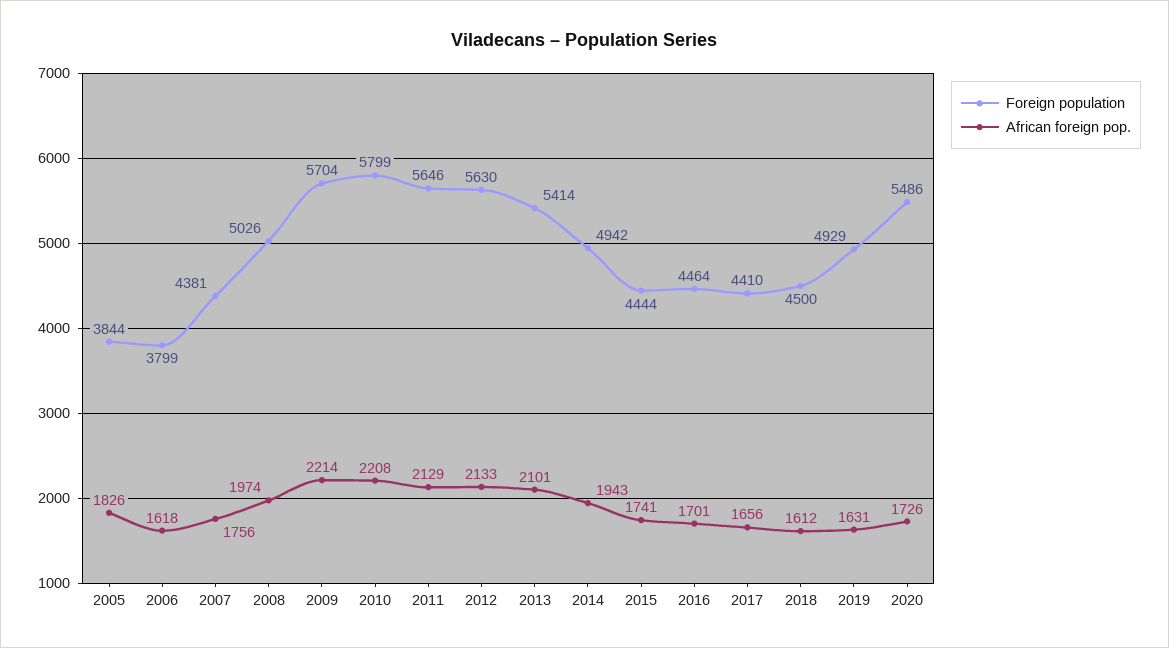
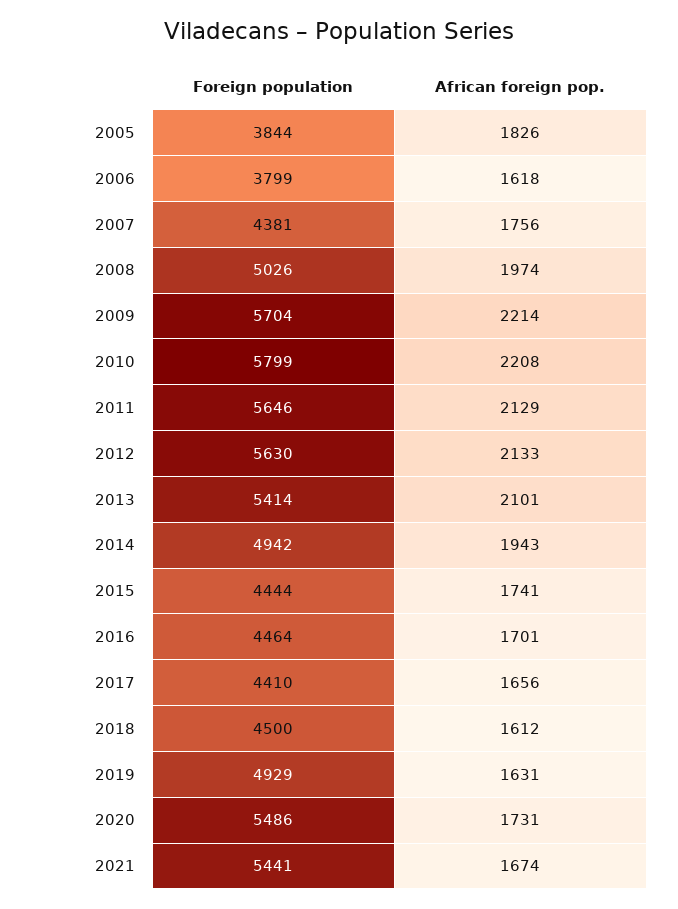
African foreign pop., 2020: 1726 -> 1731
Foreign population, 2021: none -> 5441
African foreign pop., 2021: none -> 1674

